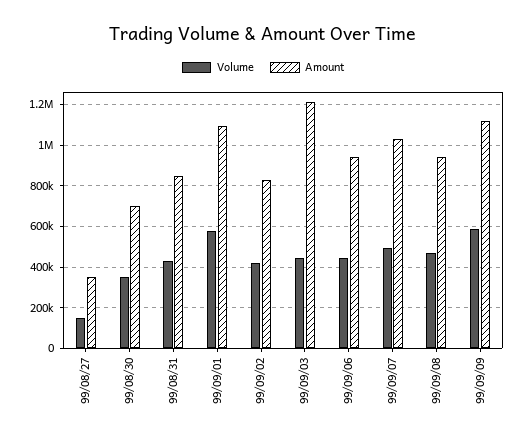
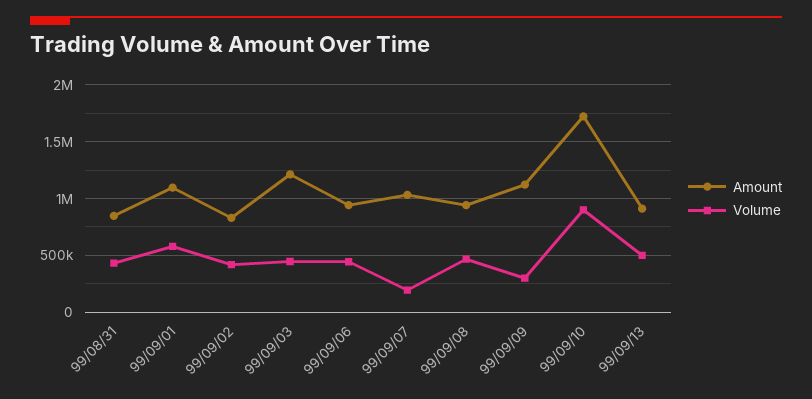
Volume, 99/08/27: 150000 -> none
Amount, 99/08/27: 350000 -> none
Volume, 99/08/30: 350000 -> none
Amount, 99/08/30: 700000 -> none
Volume, 99/09/07: 500000 -> 200000
Volume, 99/09/09: 600000 -> 300000
Amount, 99/09/10: none -> 1700000
Volume, 99/09/10: none -> 900000
Amount, 99/09/13: none -> 900000
Volume, 99/09/13: none -> 500000

